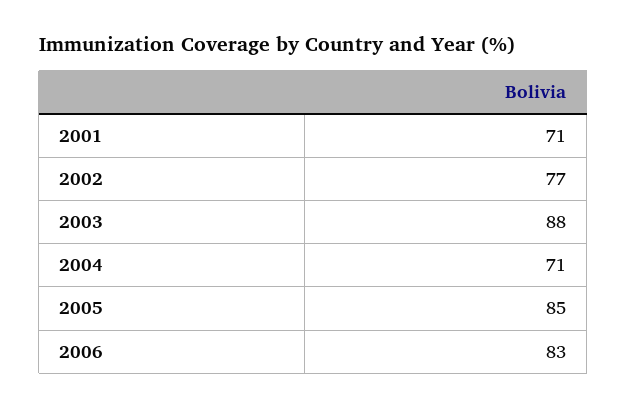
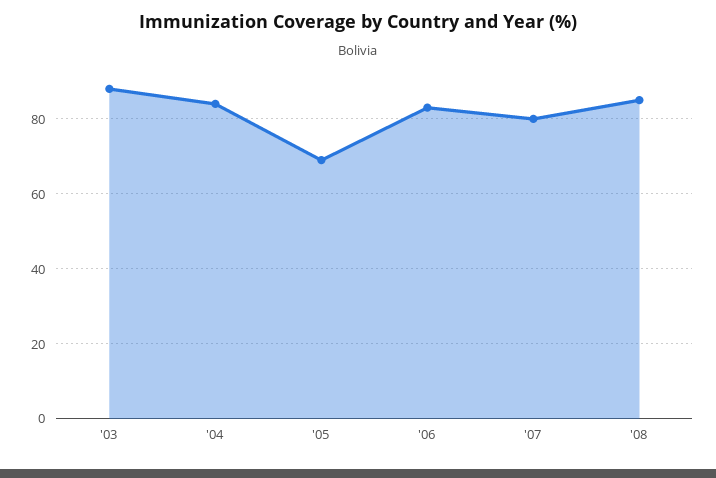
2001: 71 -> none
2002: 77 -> none
2004: 71 -> 85
2005: 85 -> 70
'07: none -> 80
'08: none -> 85

